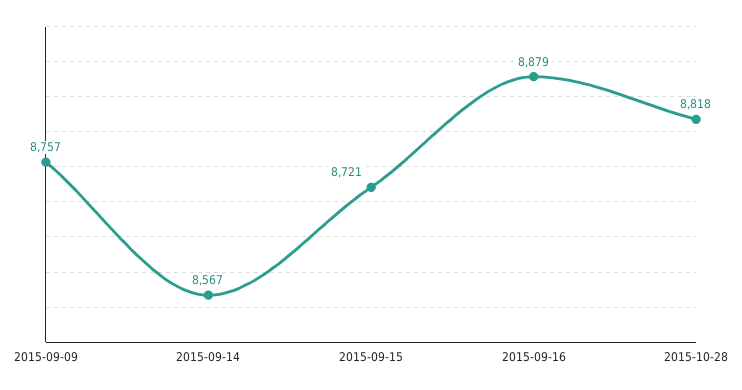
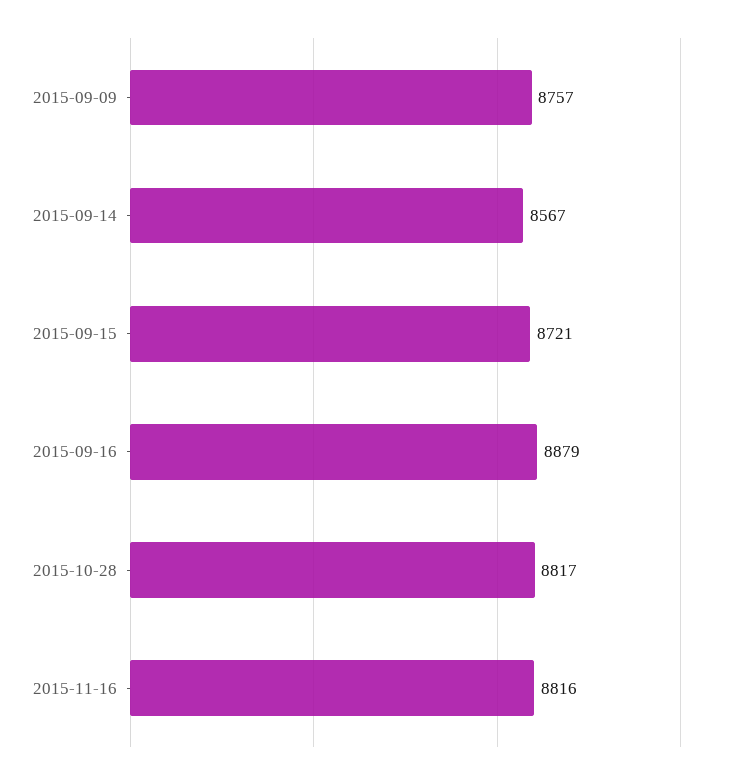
2015-10-28: 8818 -> 8817
2015-11-16: none -> 8816

